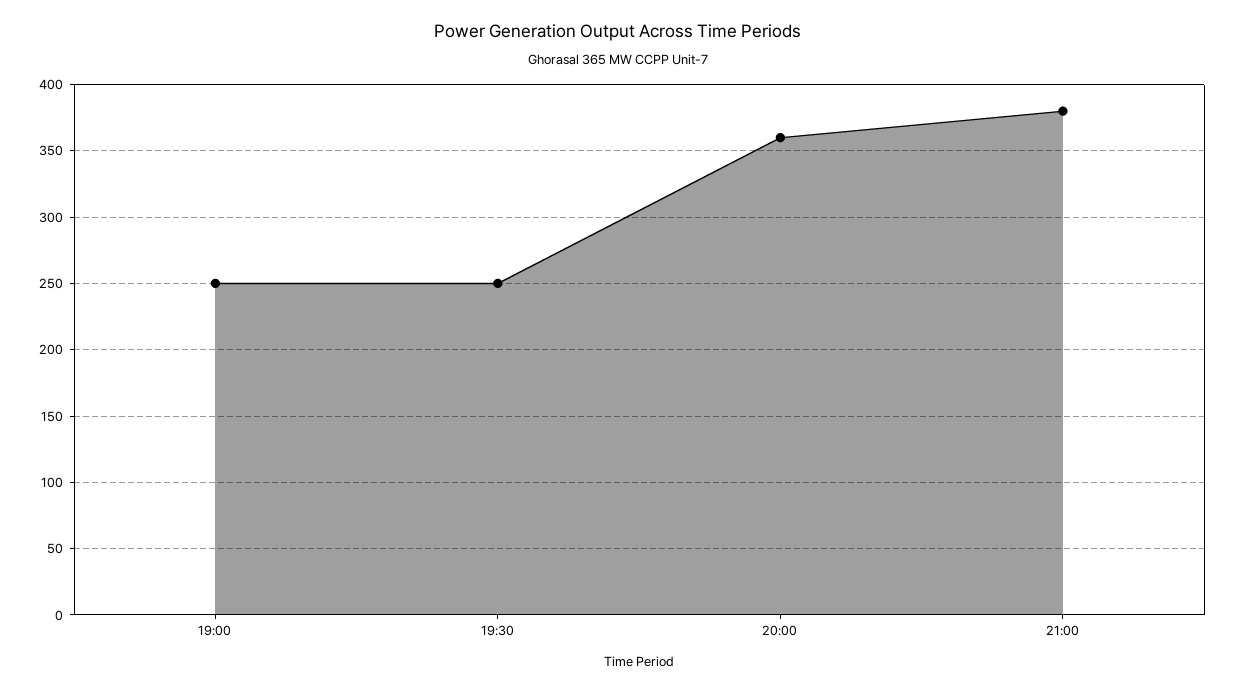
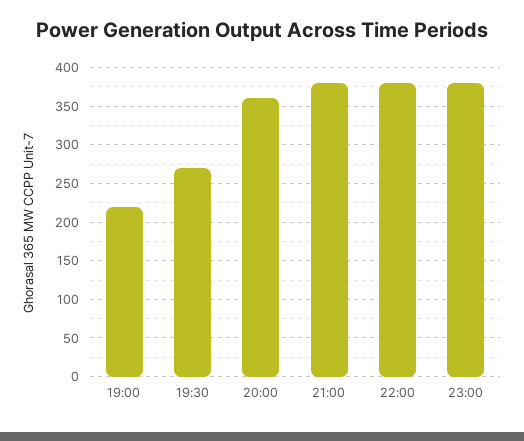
19:00: 250 -> 220
19:30: 250 -> 270
22:00: none -> 380
23:00: none -> 380

